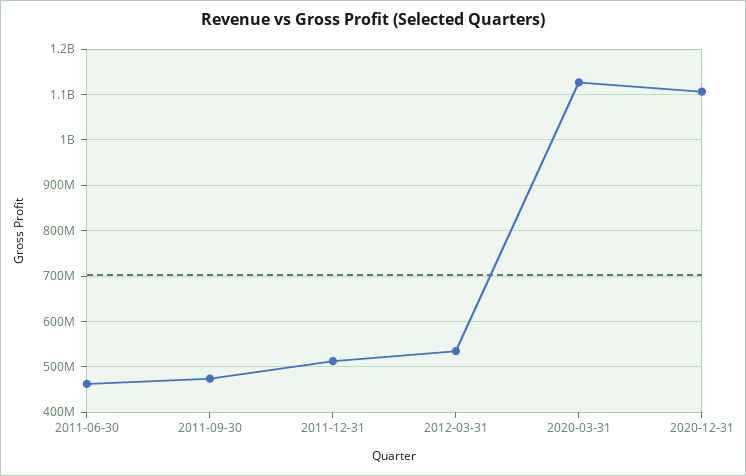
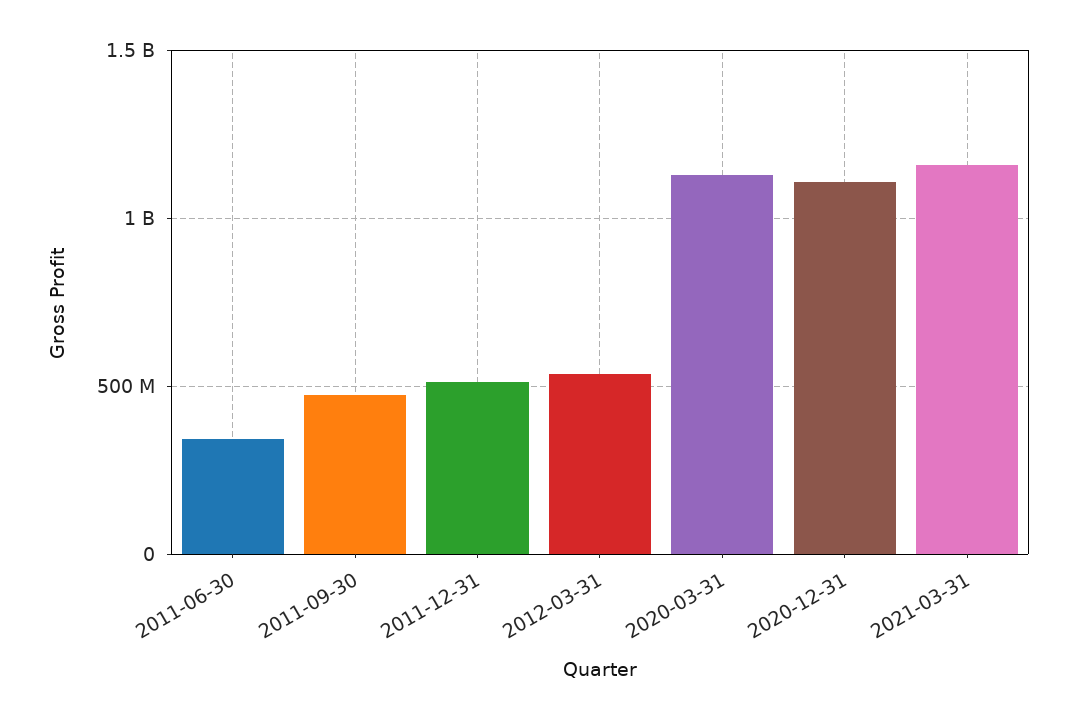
2011-06-30: 460000000 -> 350000000
2021-03-31: none -> 1150000000

